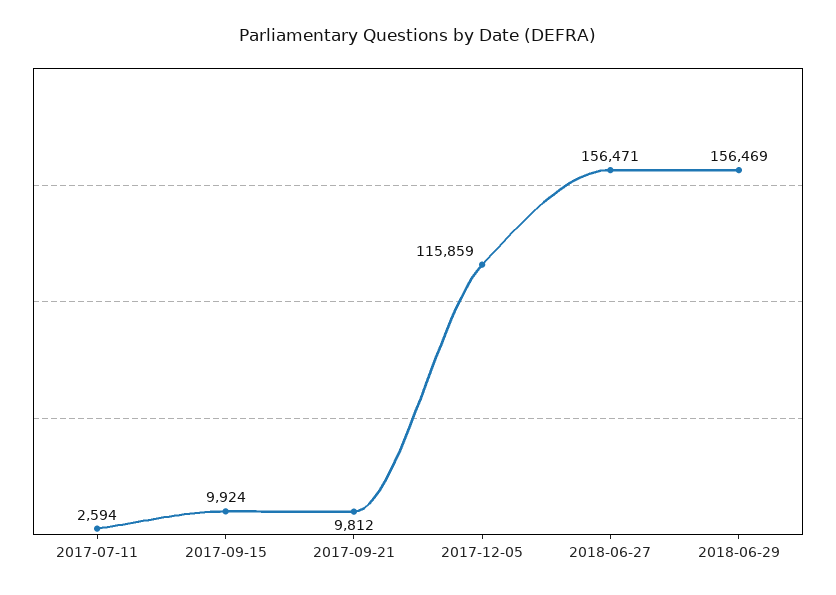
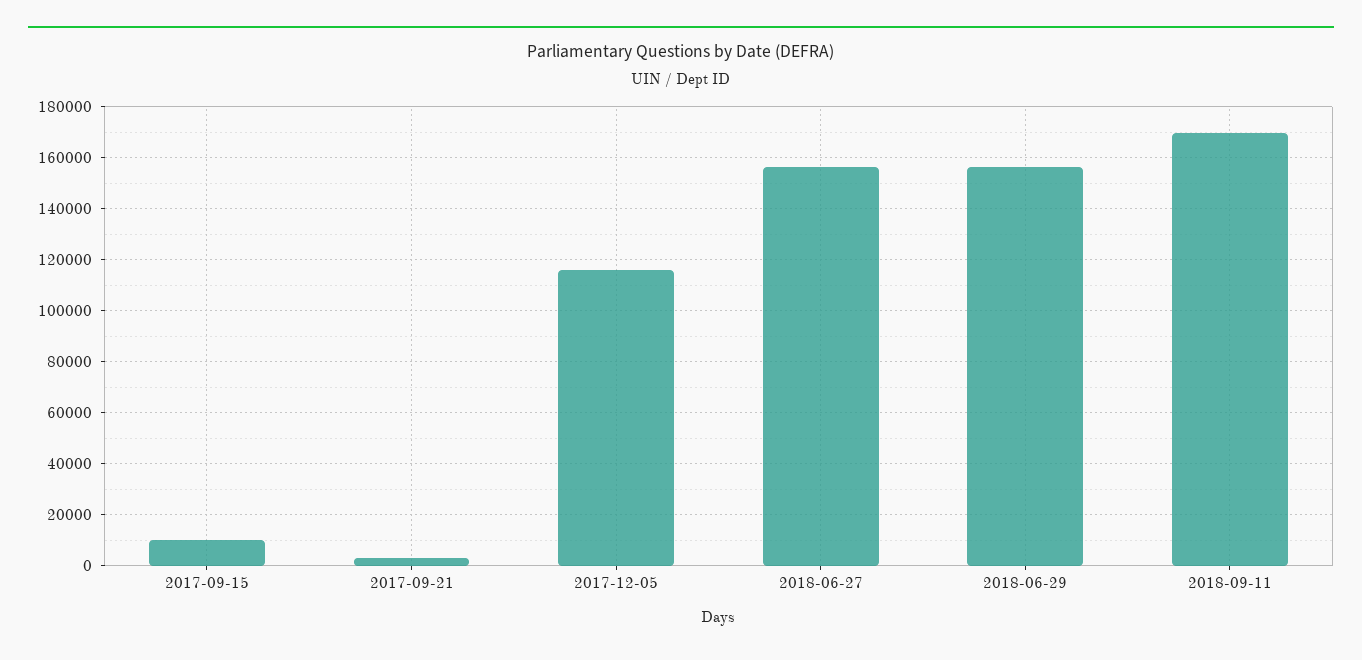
2017-07-11: 2594 -> none
2017-09-21: 9812 -> 2500
2018-09-11: none -> 170000

